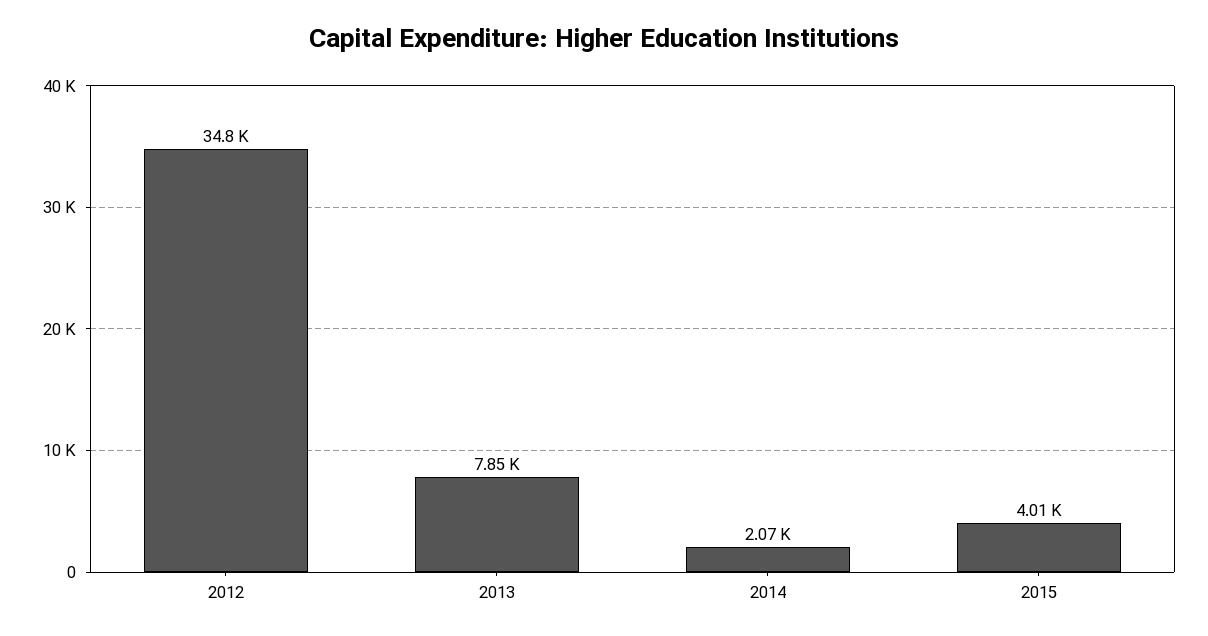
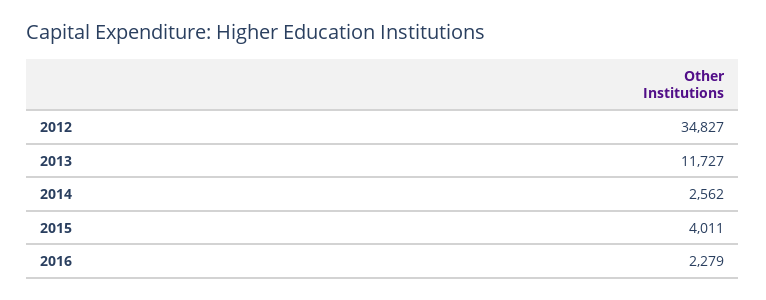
2013: 7850 -> 11727
2014: 2070 -> 2562
2016: none -> 2279

